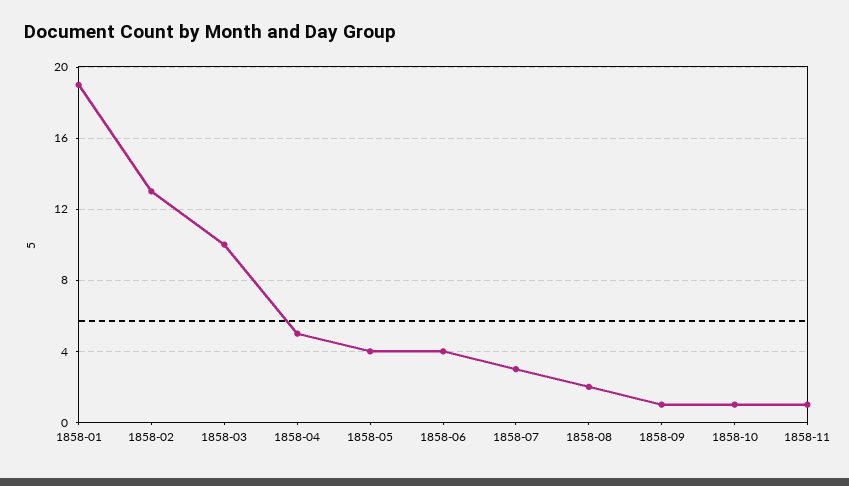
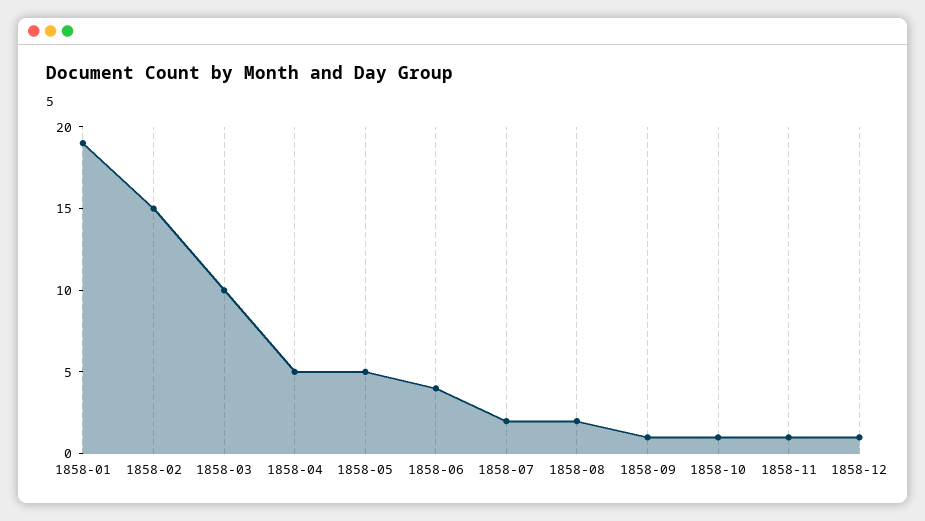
1858-02: 13 -> 15
1858-05: 4 -> 5
1858-07: 3 -> 2
1858-12: none -> 1

